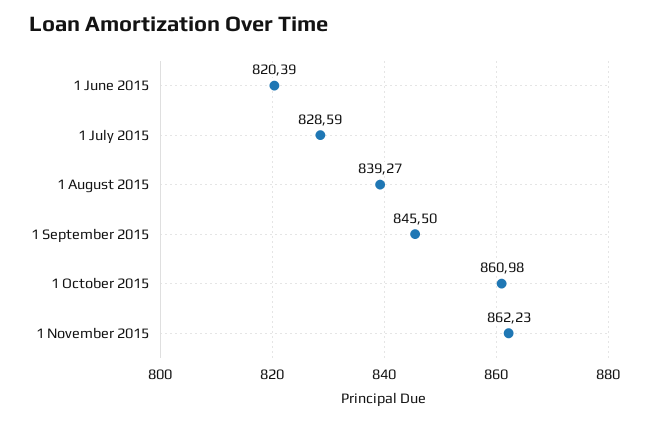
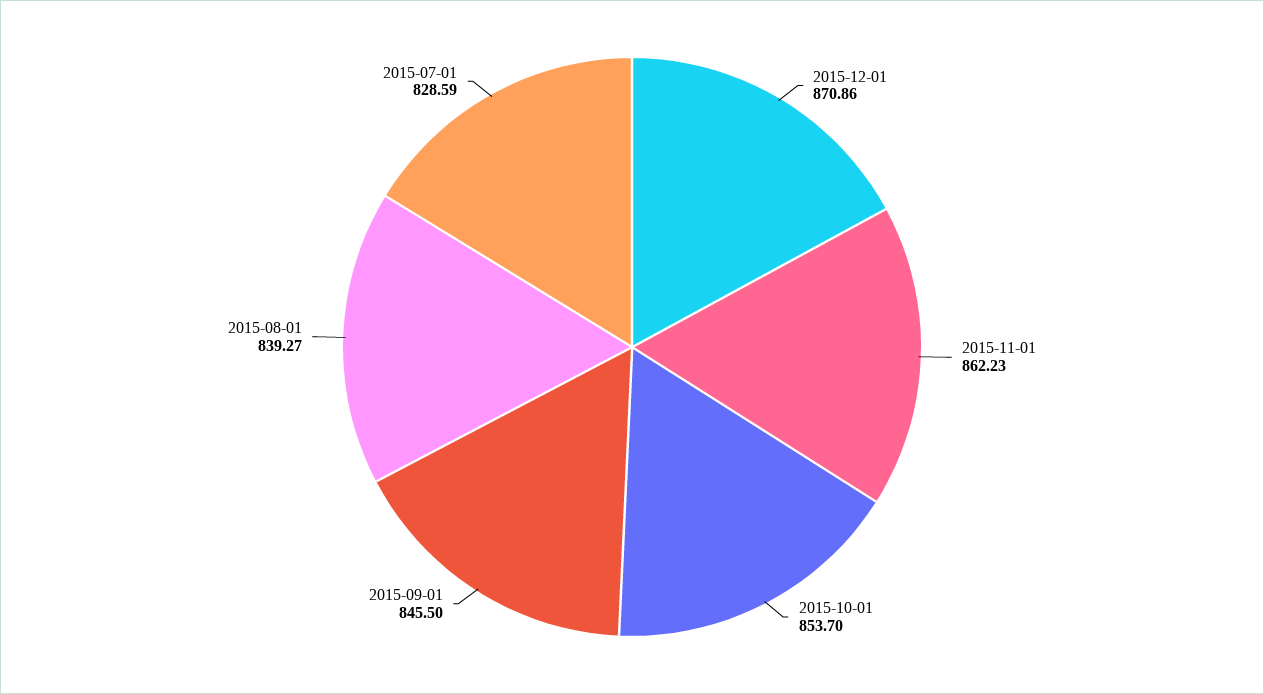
1 June 2015: 820.39 -> none
1 October 2015: 860.98 -> 853.7
2015-12-01: none -> 870.86

